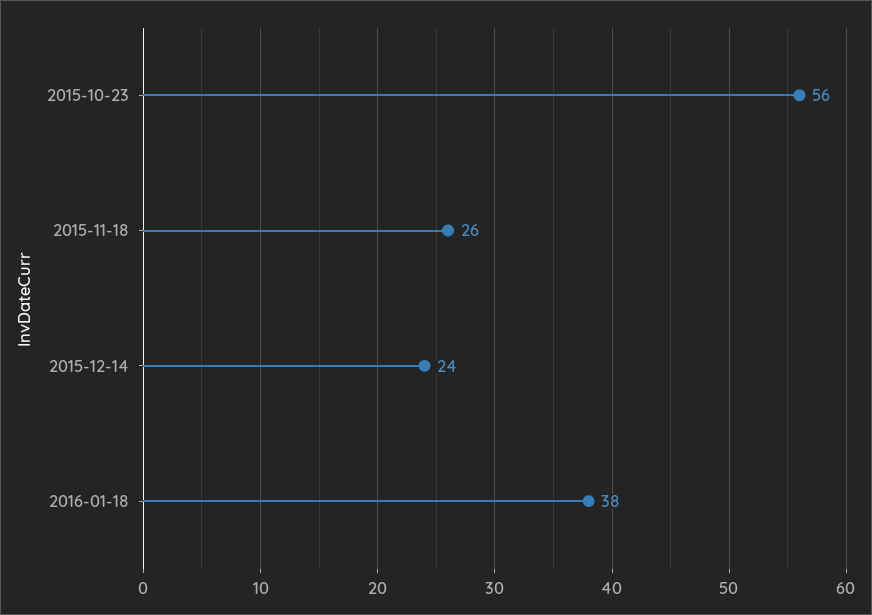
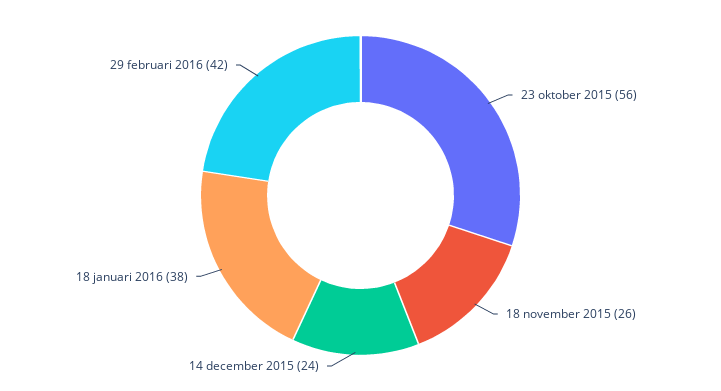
29 februari 2016: none -> 42

